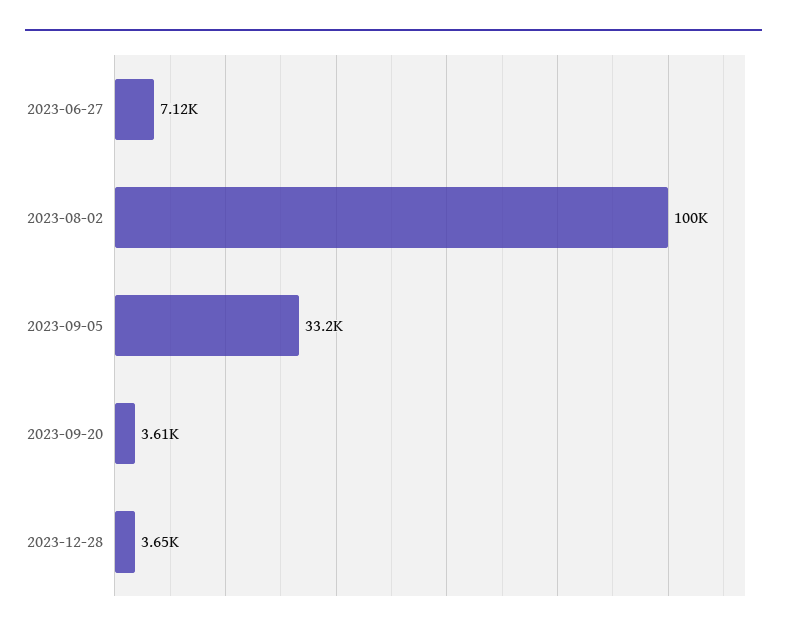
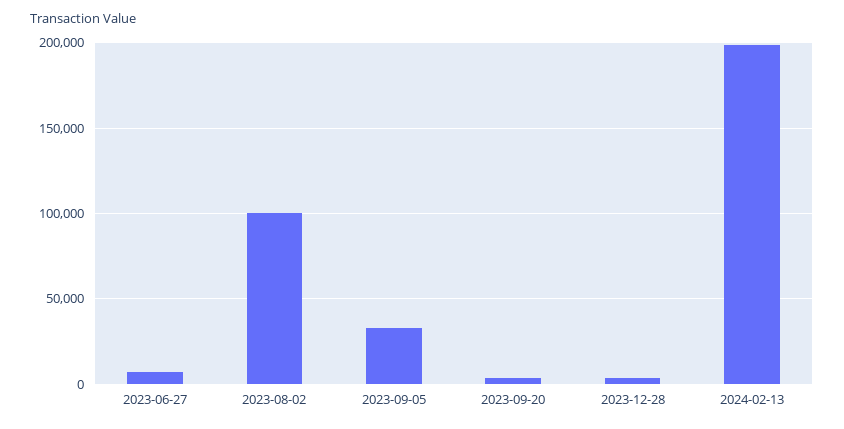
2024-02-13: none -> 200000

